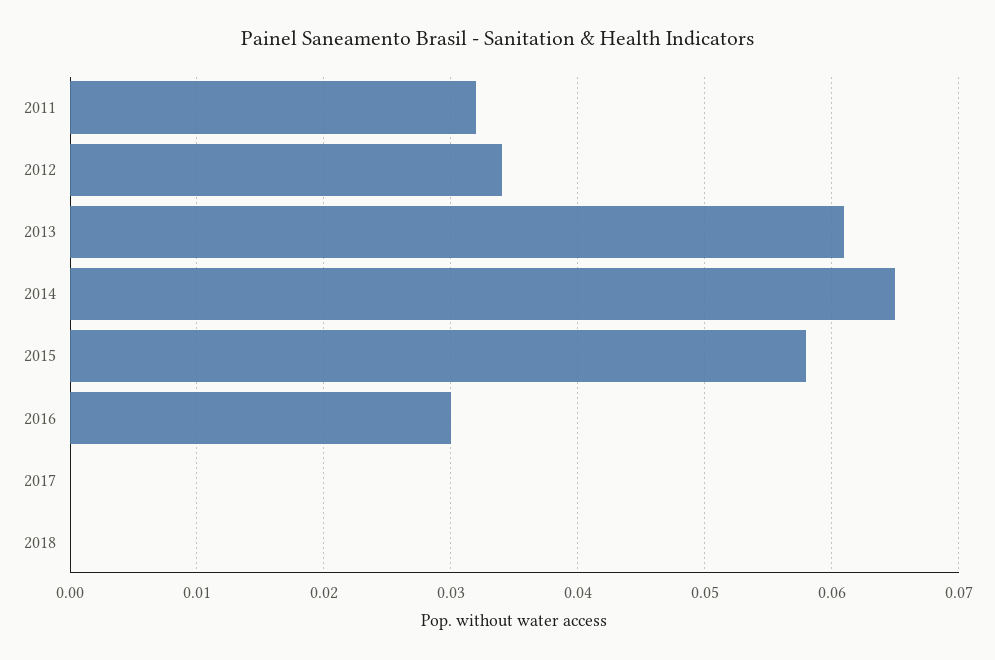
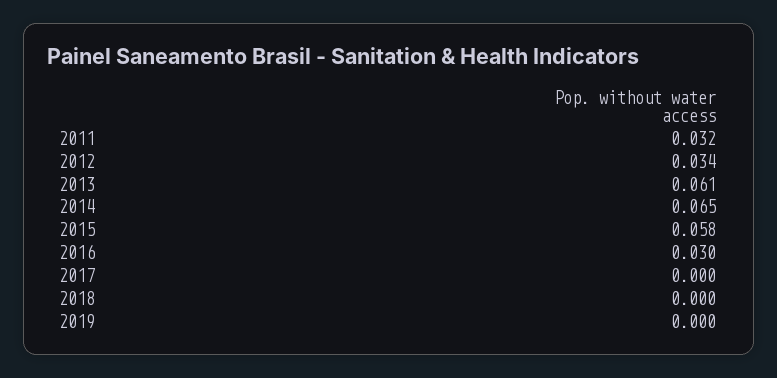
2019: none -> 0

